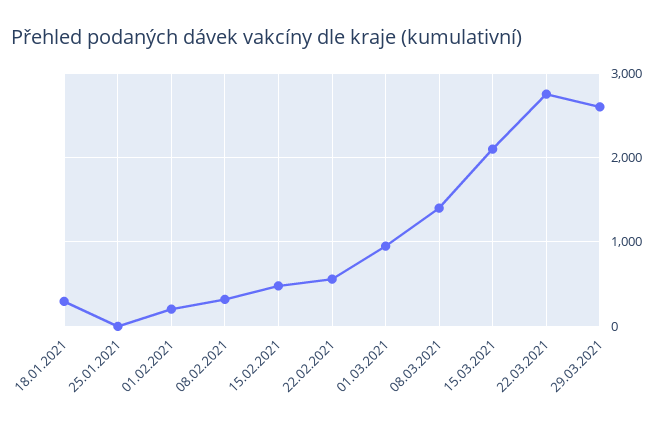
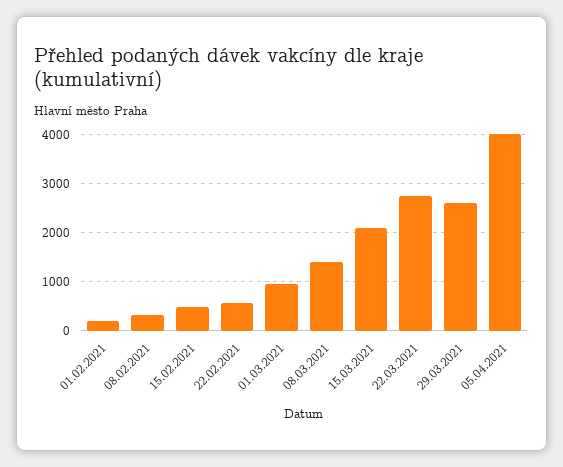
18.01.2021: 300 -> none
25.01.2021: 0 -> none
05.04.2021: none -> 4000

